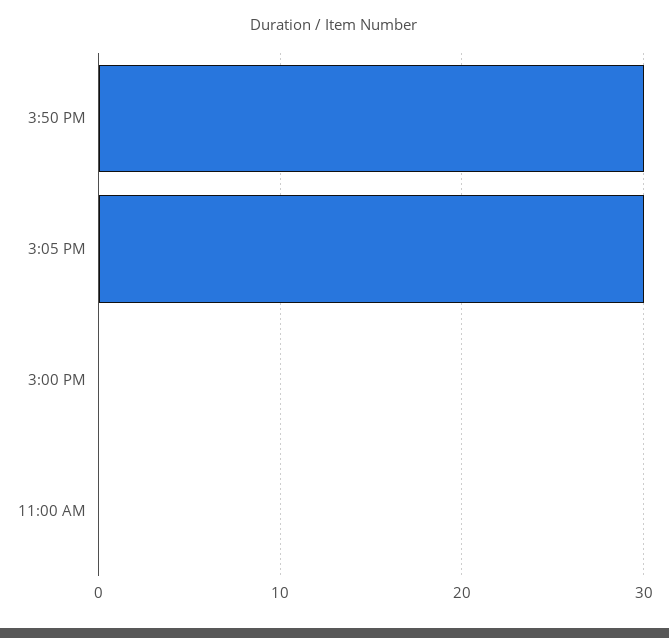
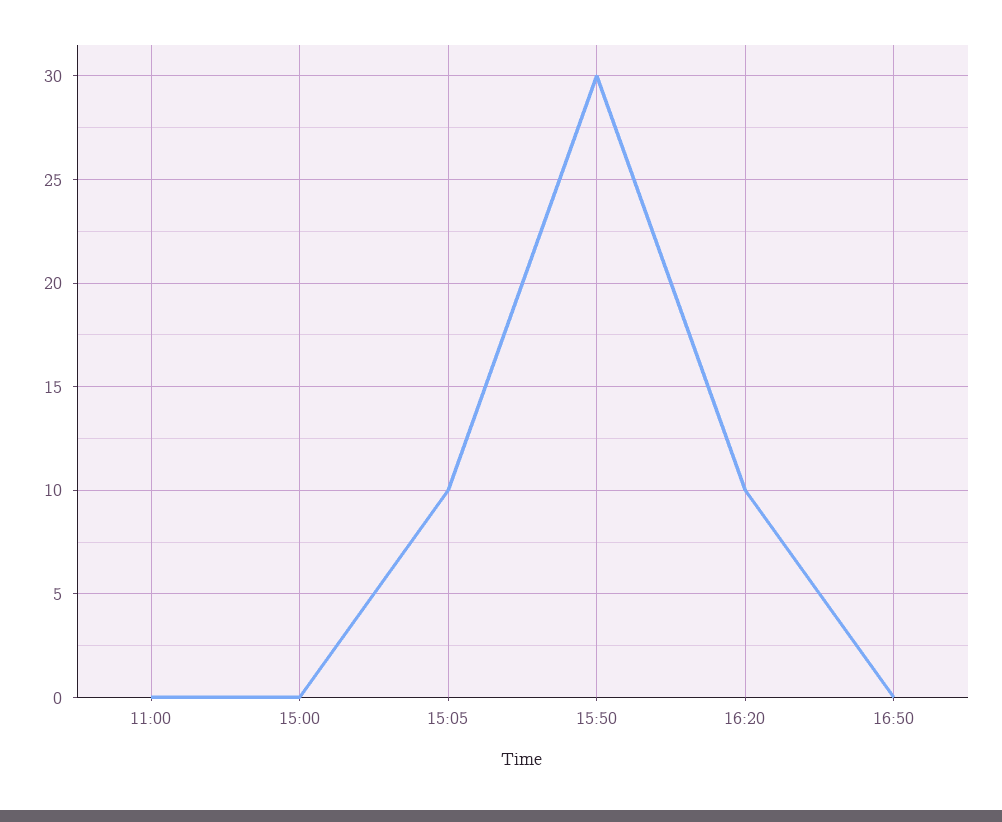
3:05 PM: 30 -> 10
16:20: none -> 10
16:50: none -> 0

